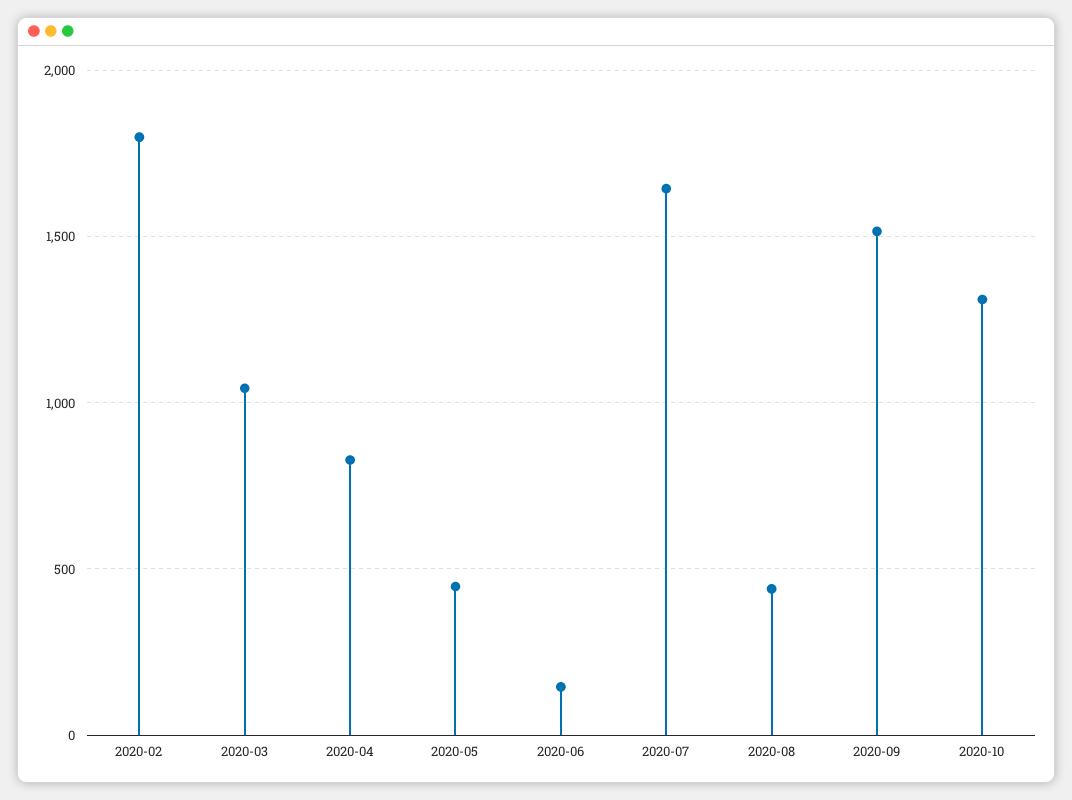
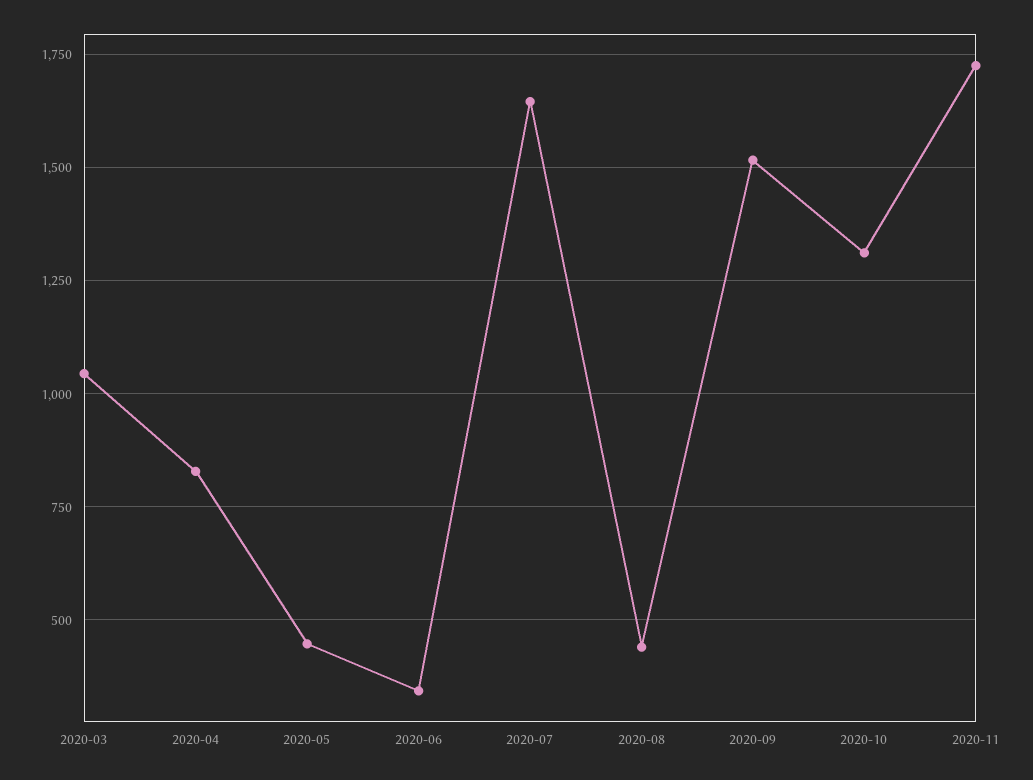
2020-02: 1800 -> none
2020-06: 150 -> 350
2020-11: none -> 1725

